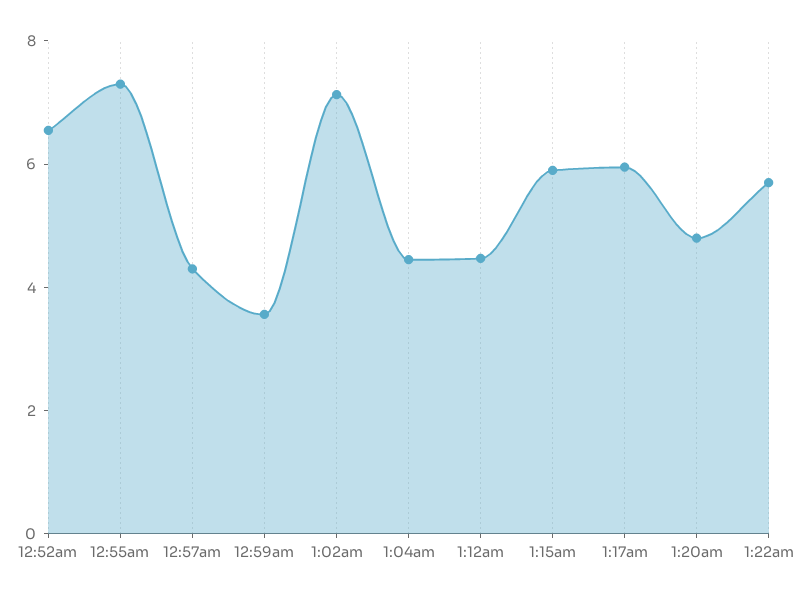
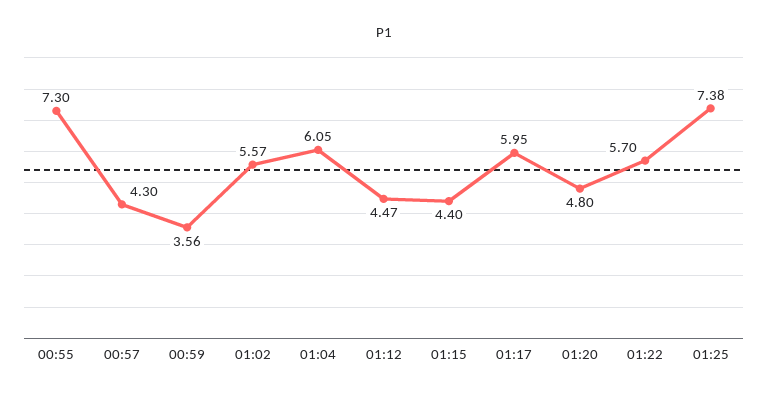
12:52am: 6.5 -> none
1:02am: 7 -> 5.57
1:04am: 4.5 -> 6.05
1:15am: 6 -> 4.4
01:25: none -> 7.38

